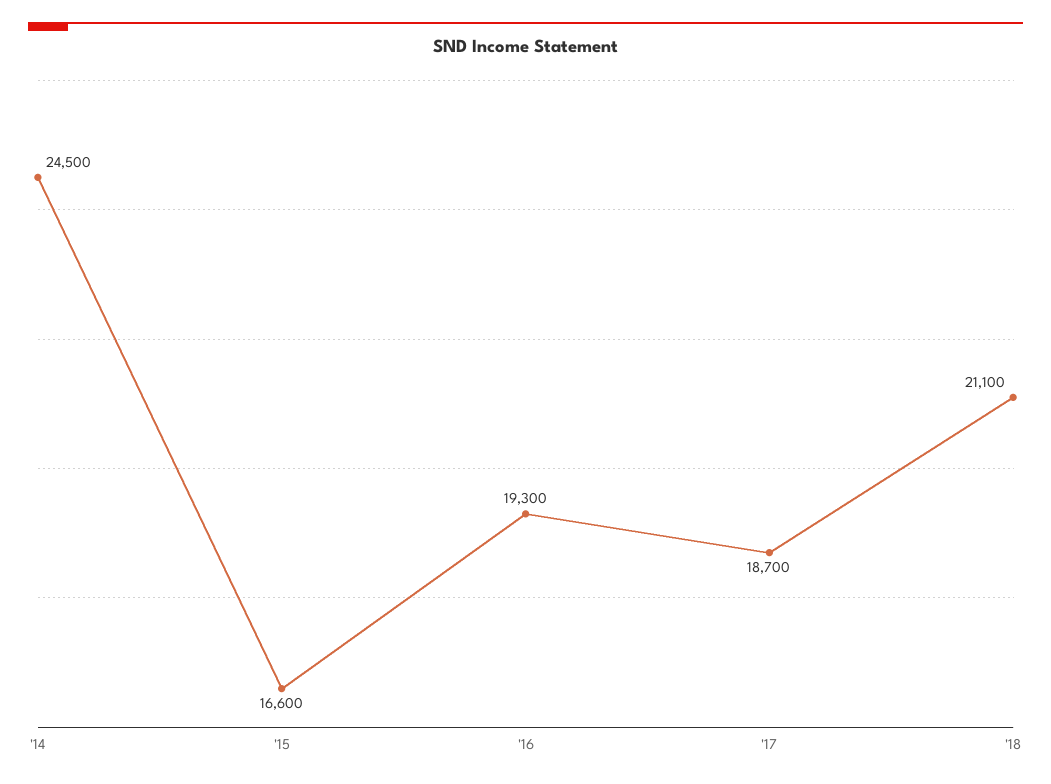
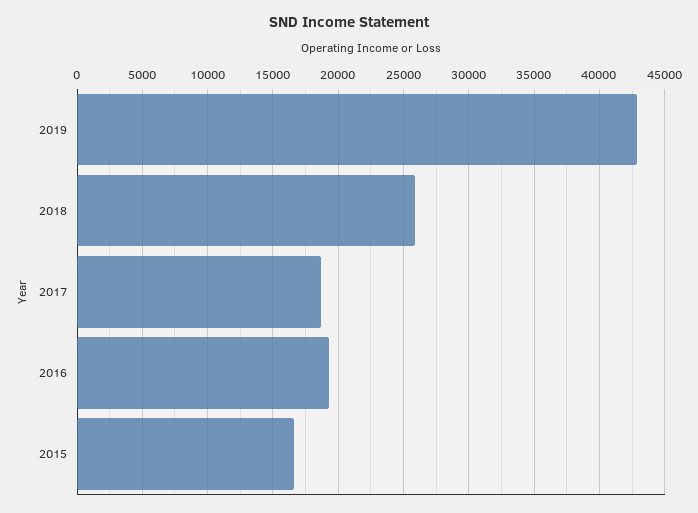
'14: 24500 -> none
'18: 21100 -> 26000
2019: none -> 43000

